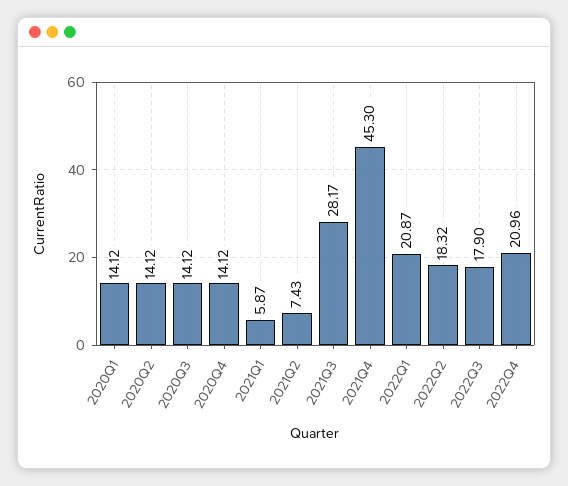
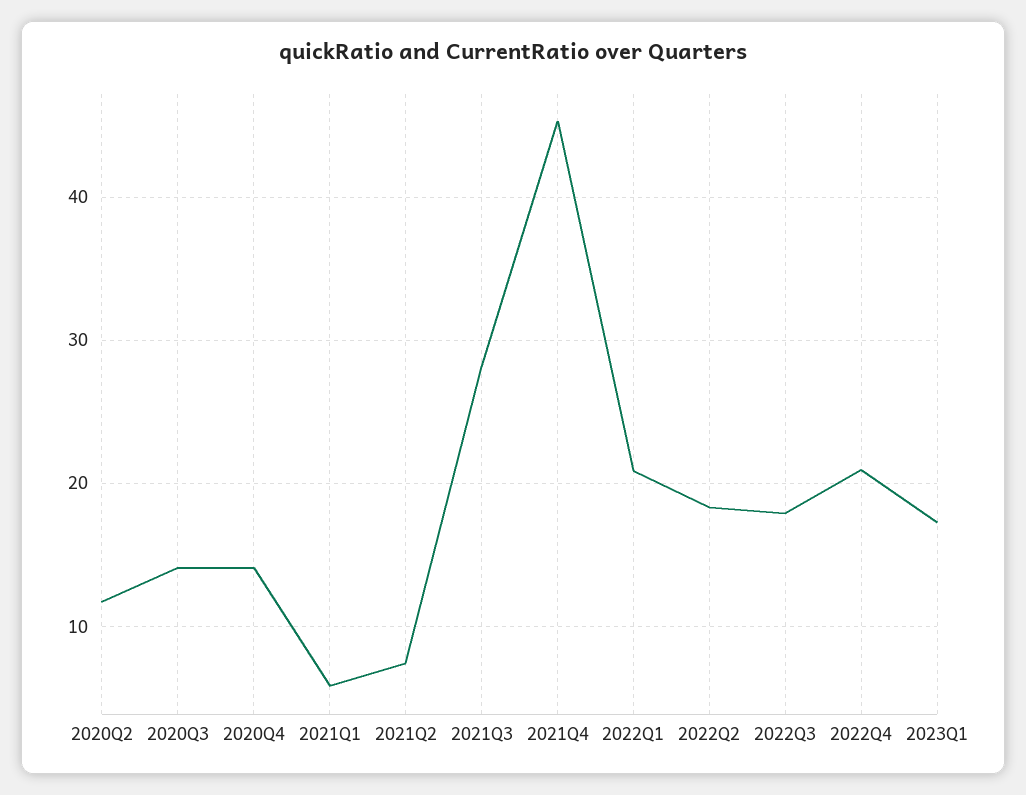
2020Q1: 14.12 -> none
2020Q2: 14.12 -> 12
2023Q1: none -> 17

